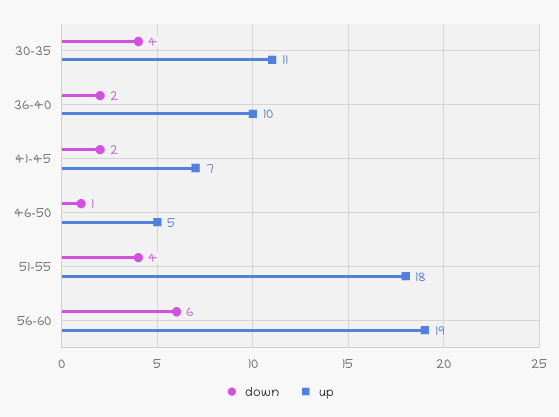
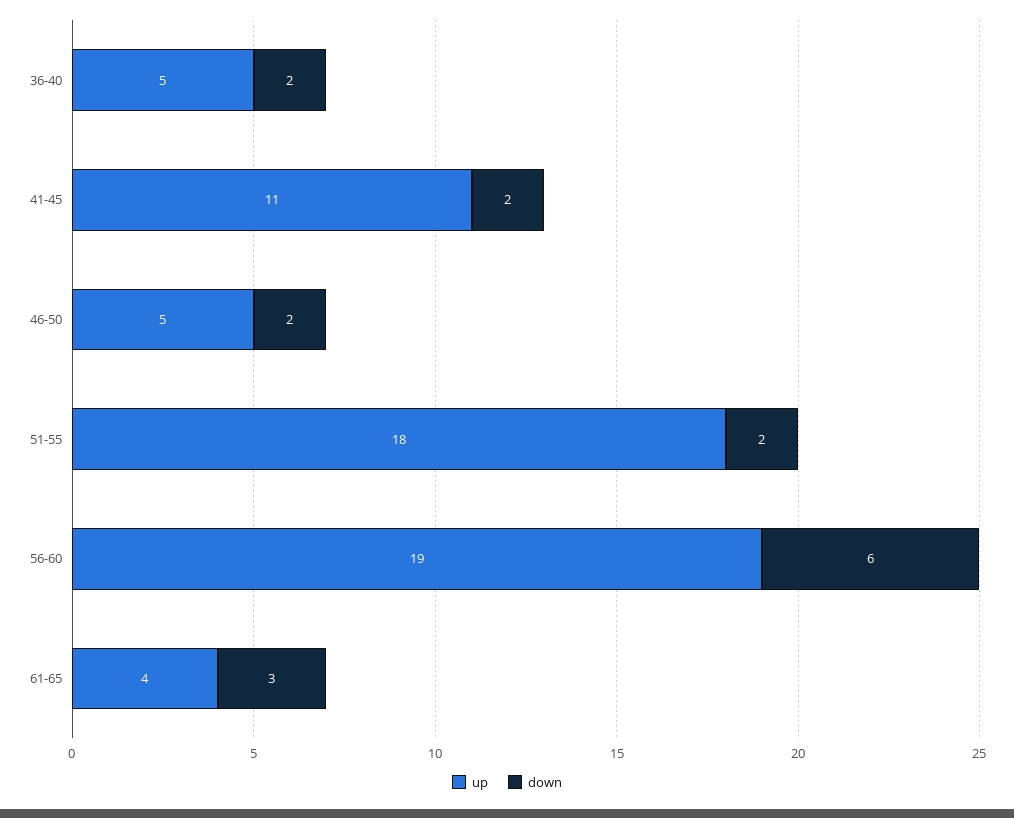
down, 30-35: 4 -> none
up, 30-35: 11 -> none
up, 36-40: 10 -> 5
up, 41-45: 7 -> 11
down, 46-50: 1 -> 2
down, 51-55: 4 -> 2
up, 61-65: none -> 4
down, 61-65: none -> 3

